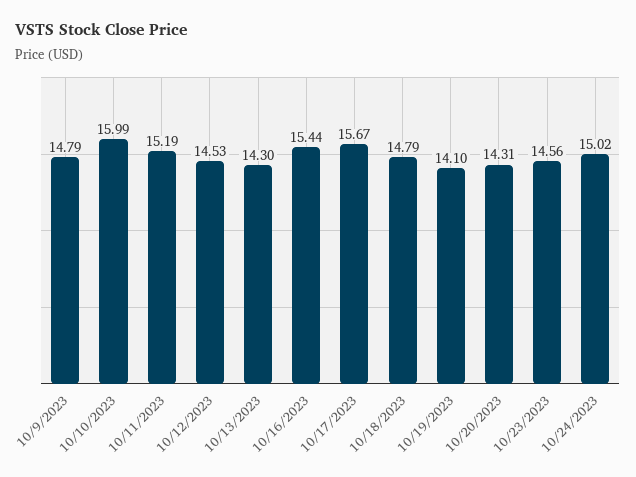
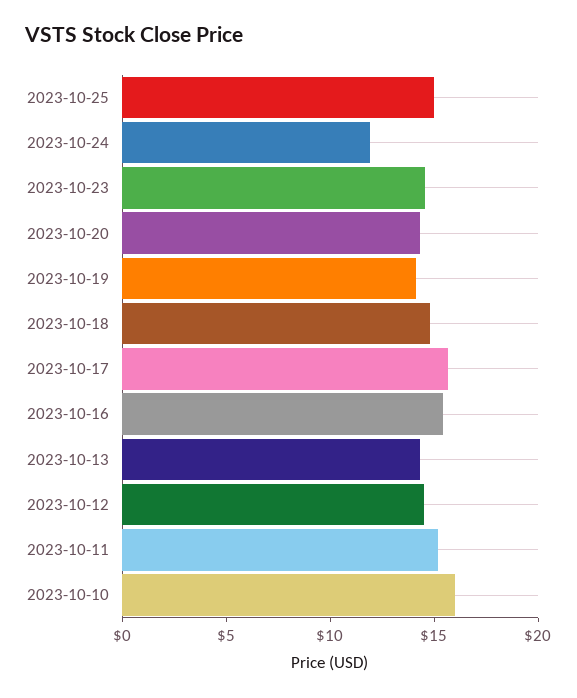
10/9/2023: 14.79 -> none
10/24/2023: 15.02 -> 12
2023-10-25: none -> 15

